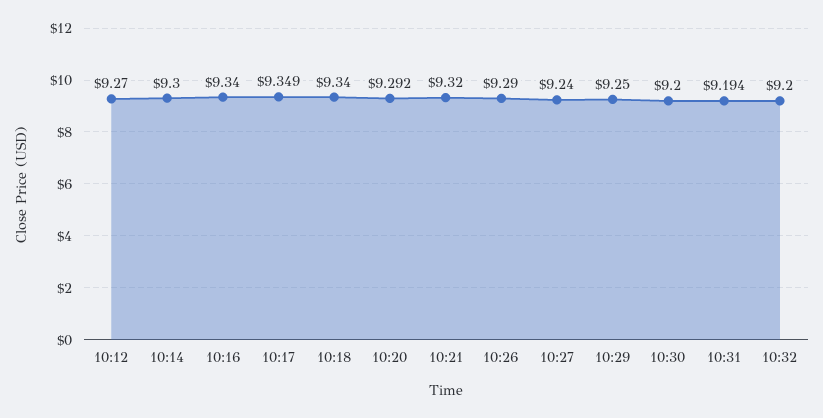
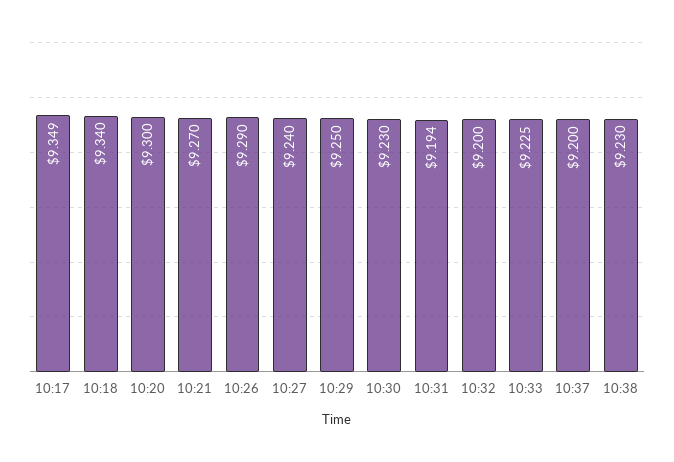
10:12: 9.27 -> none
10:14: 9.3 -> none
10:16: 9.34 -> none
10:20: 9.292 -> 9.3
10:21: 9.32 -> 9.27
10:30: 9.2 -> 9.23
10:33: none -> 9.225
10:37: none -> 9.2
10:38: none -> 9.23

